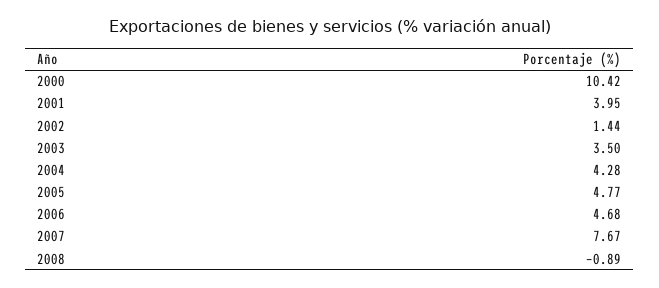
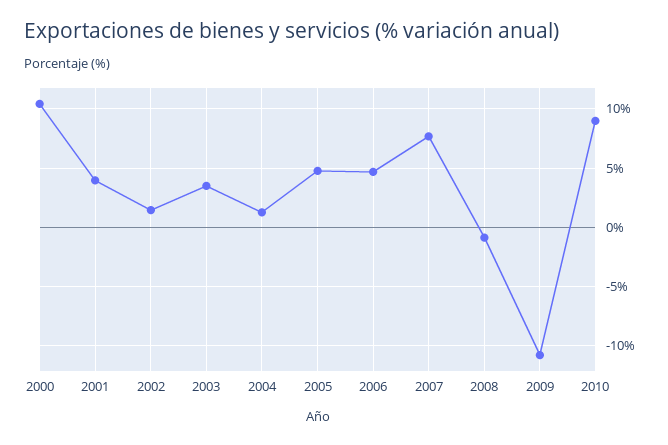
2004: 4.28 -> 1
2009: none -> -11
2010: none -> 9

